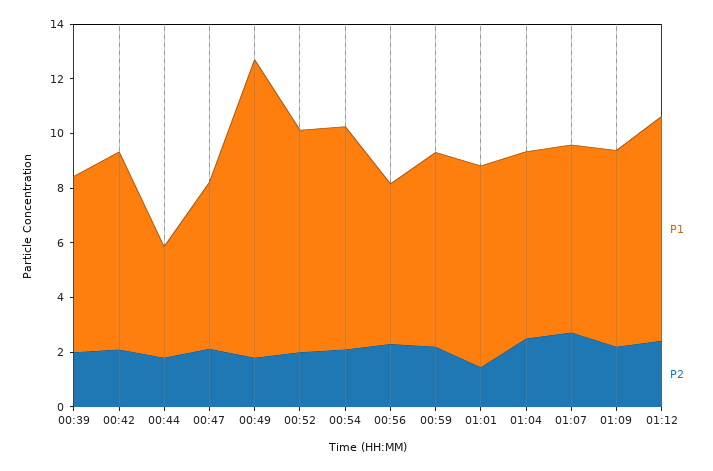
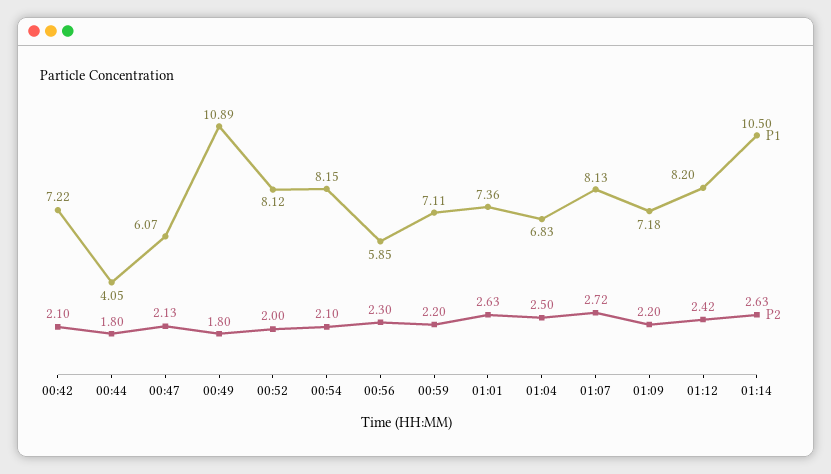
P1, 00:39: 6.5 -> none
P2, 00:39: 2 -> none
P2, 01:01: 1.5 -> 2.63
P1, 01:07: 7 -> 8.13
P1, 01:14: none -> 10.5
P2, 01:14: none -> 2.63

